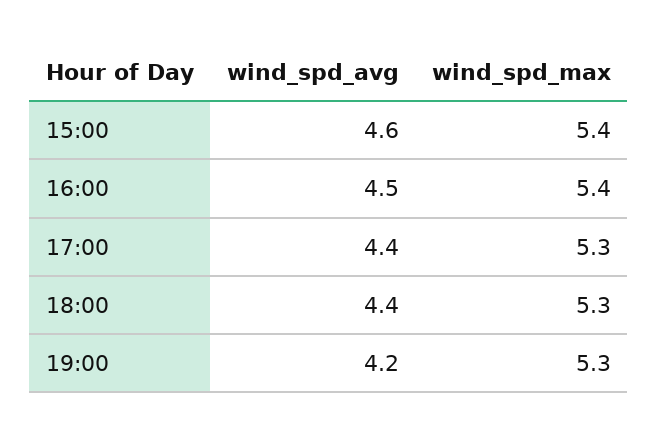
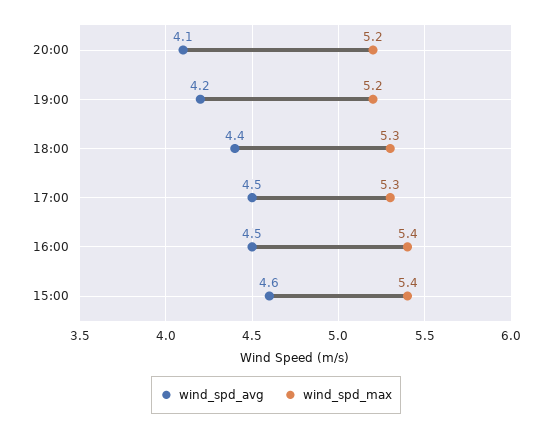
wind_spd_avg, 17:00: 4.4 -> 4.5
wind_spd_max, 19:00: 5.3 -> 5.2
wind_spd_avg, 20:00: none -> 4.1
wind_spd_max, 20:00: none -> 5.2

